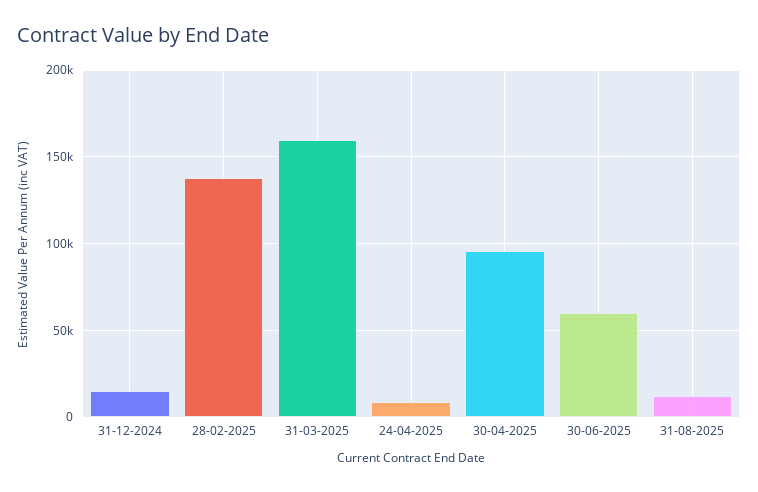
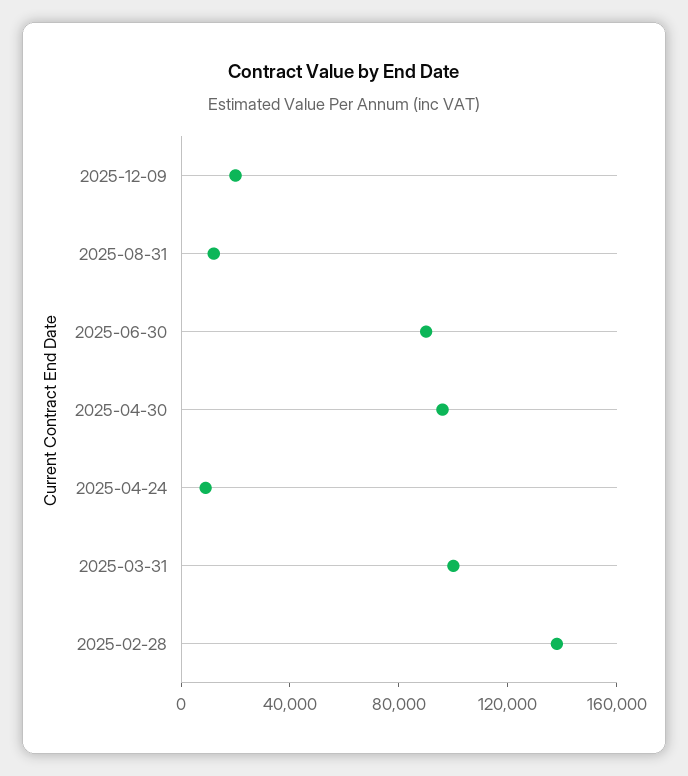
31-12-2024: 15000 -> none
31-03-2025: 160000 -> 100000
30-06-2025: 60000 -> 90000
2025-12-09: none -> 20000

